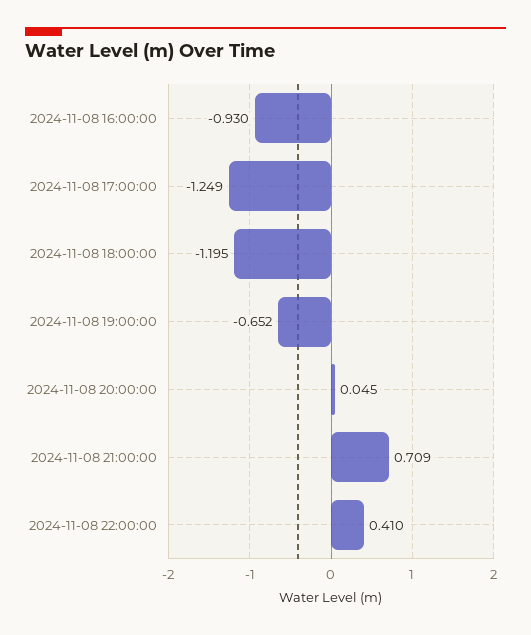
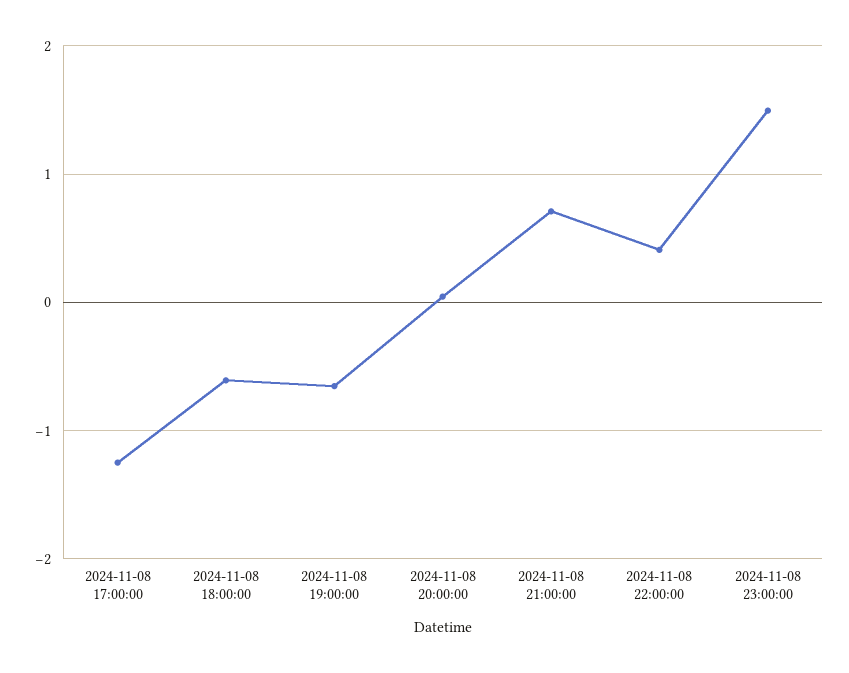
2024-11-08 16:00:00: -0.93 -> none
2024-11-08 18:00:00: -1.195 -> -0.6
2024-11-08 23:00:00: none -> 1.5

